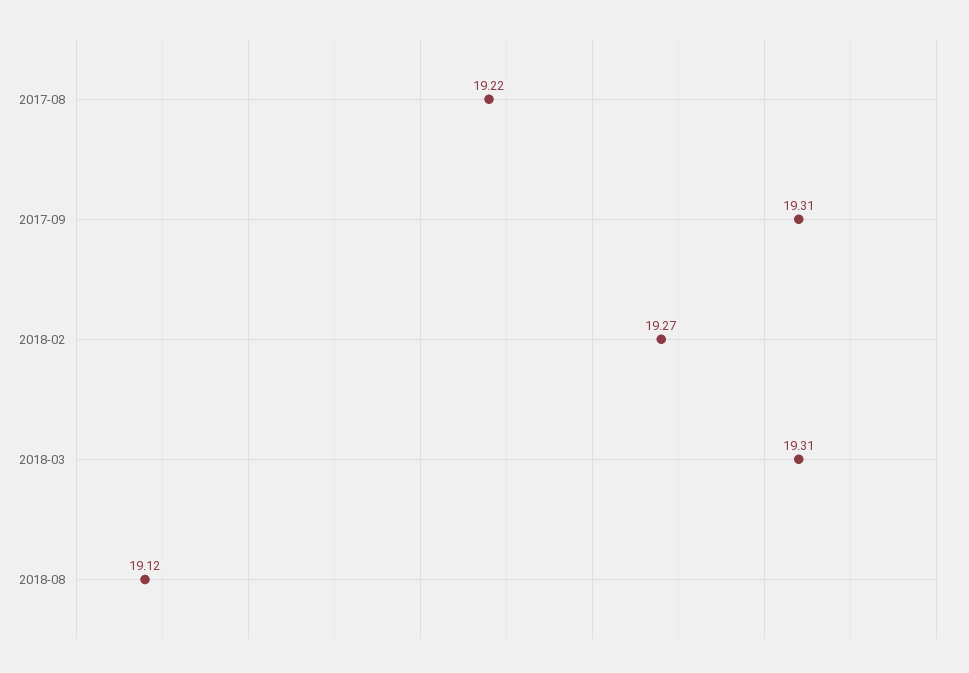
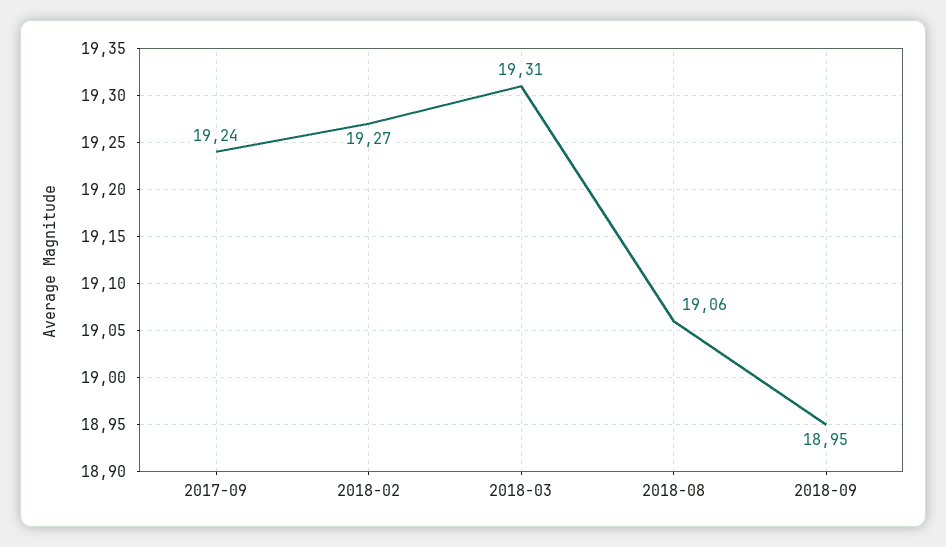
2017-08: 19.22 -> none
2017-09: 19.31 -> 19.24
2018-08: 19.12 -> 19.06
2018-09: none -> 18.95

